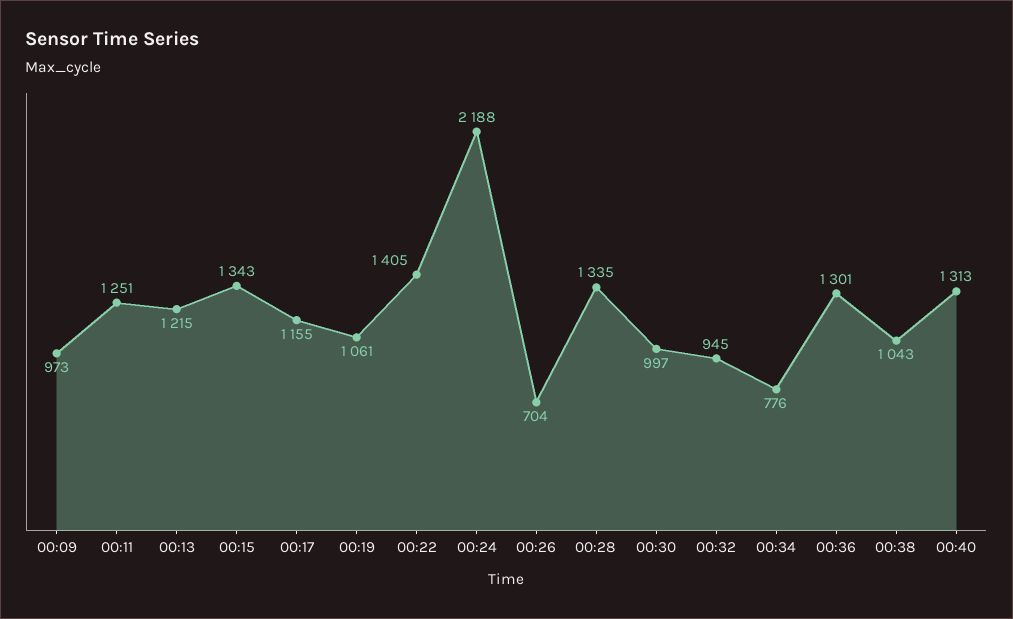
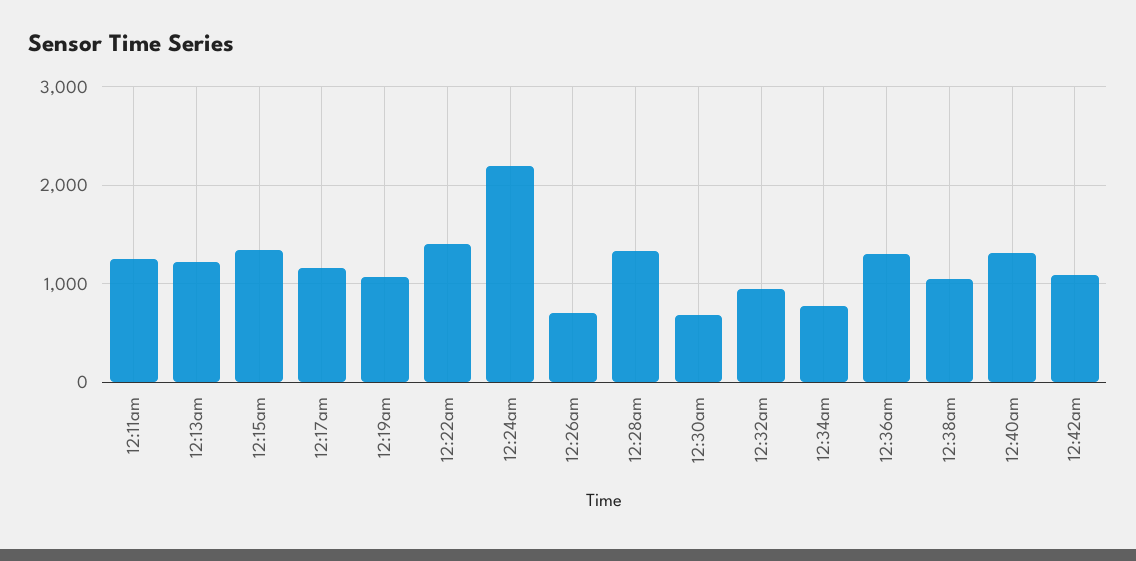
00:09: 973 -> none
00:30: 997 -> 700
12:42am: none -> 1100

